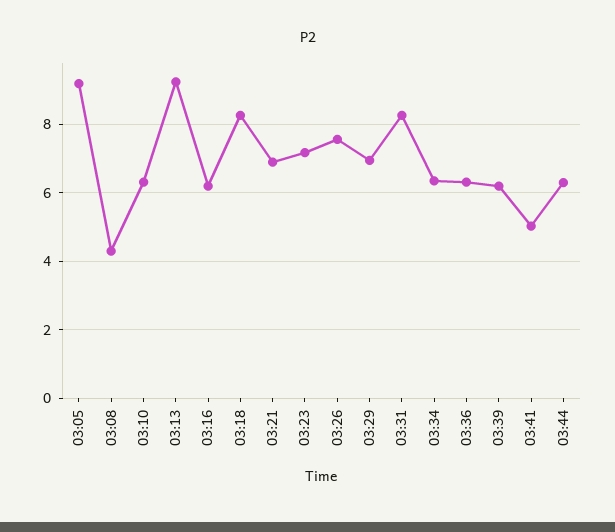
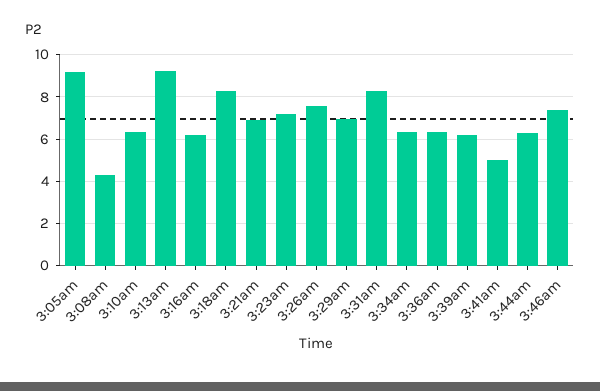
3:46am: none -> 7.5

